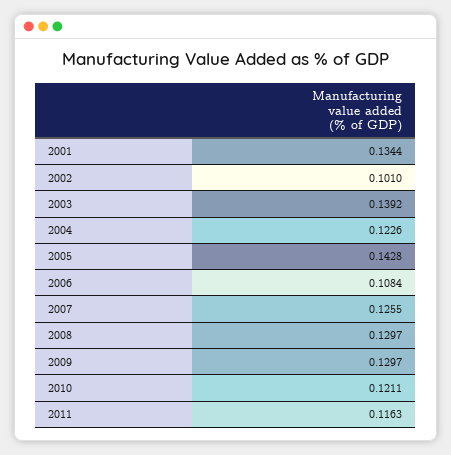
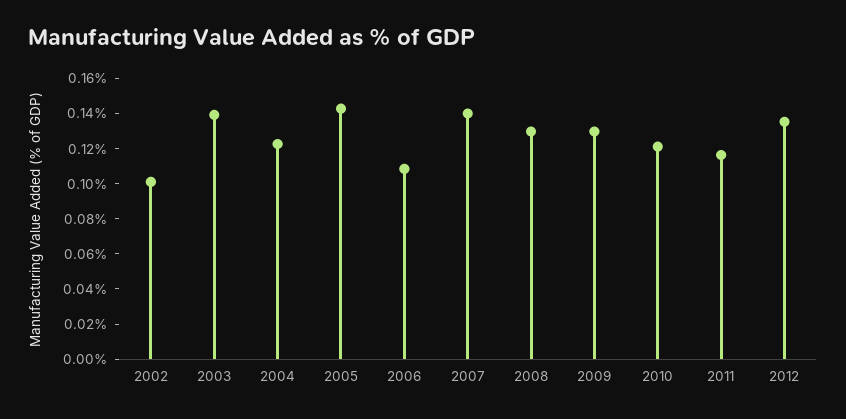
2001: 0.1344 -> none
2007: 0.1255 -> 0.14
2012: none -> 0.135

